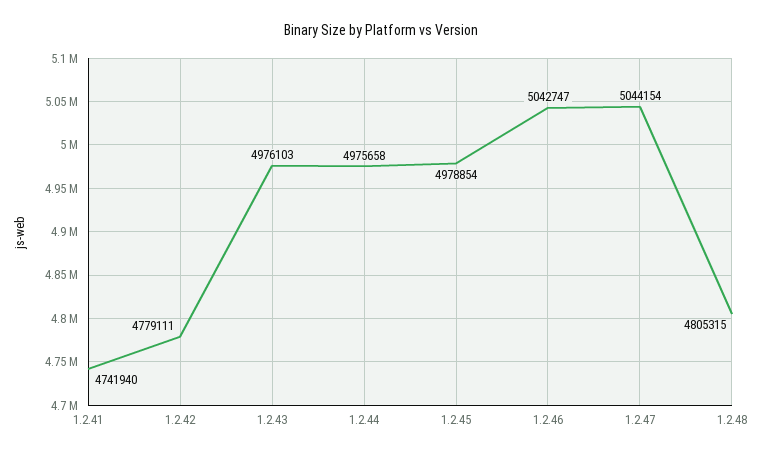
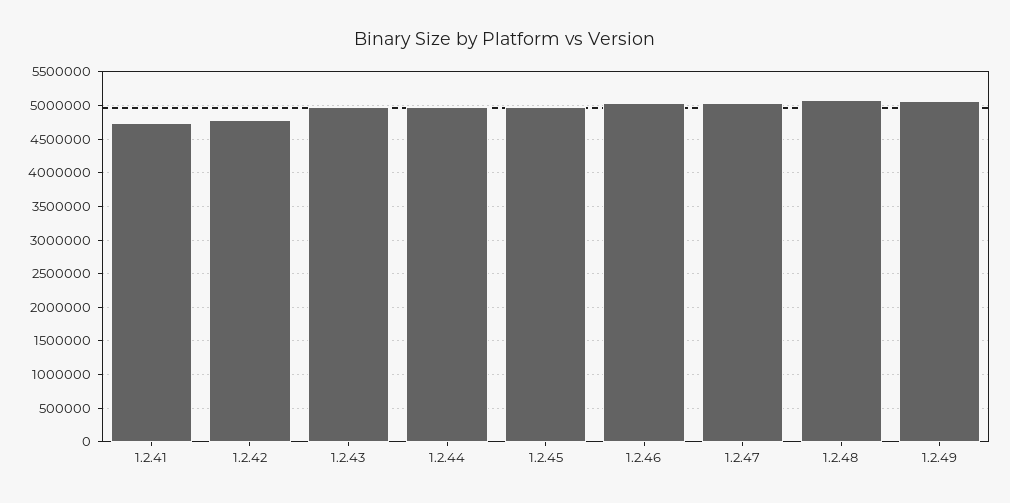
1.2.48: 4805315 -> 5100000
1.2.49: none -> 5100000

